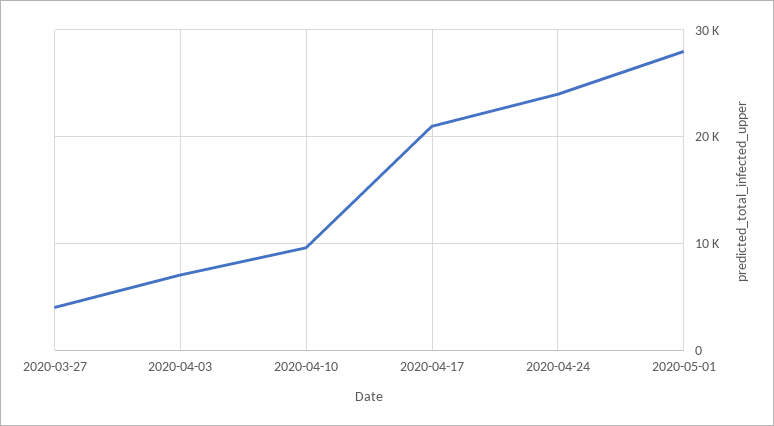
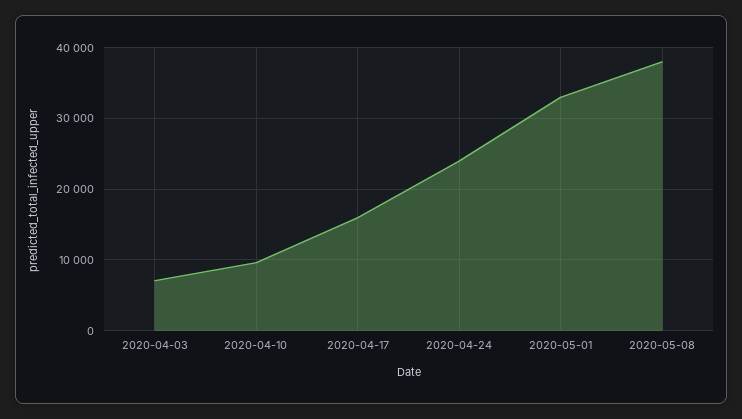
2020-03-27: 4000 -> none
2020-04-17: 21000 -> 16000
2020-05-01: 28000 -> 33000
2020-05-08: none -> 38000

